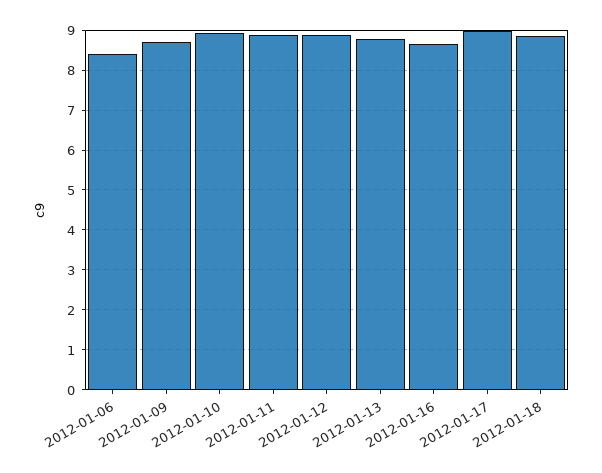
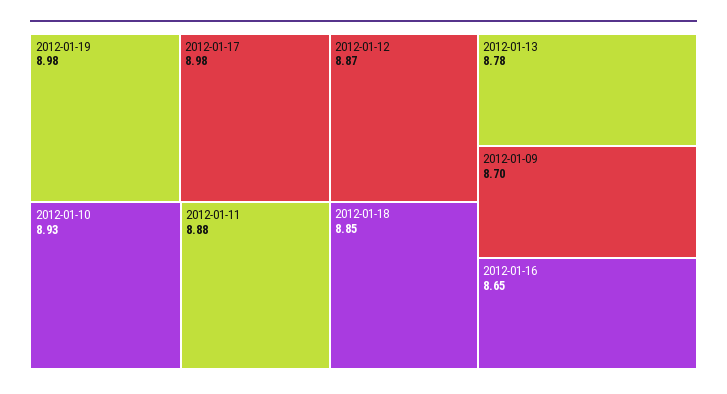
2012-01-06: 8.4 -> none
2012-01-19: none -> 8.98

